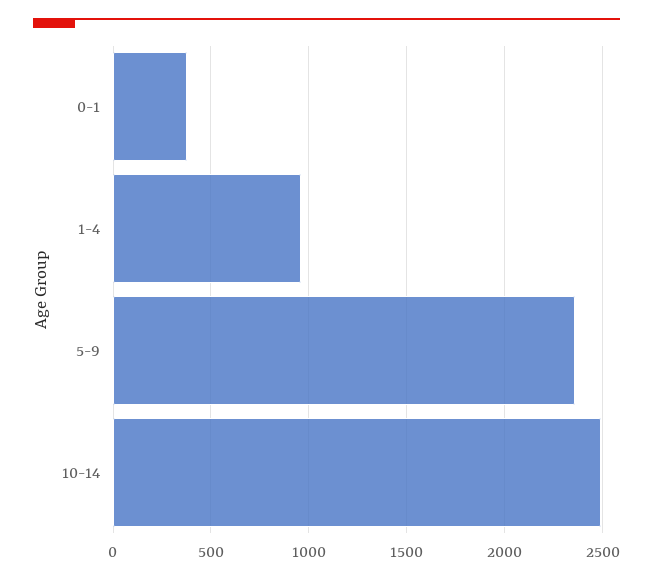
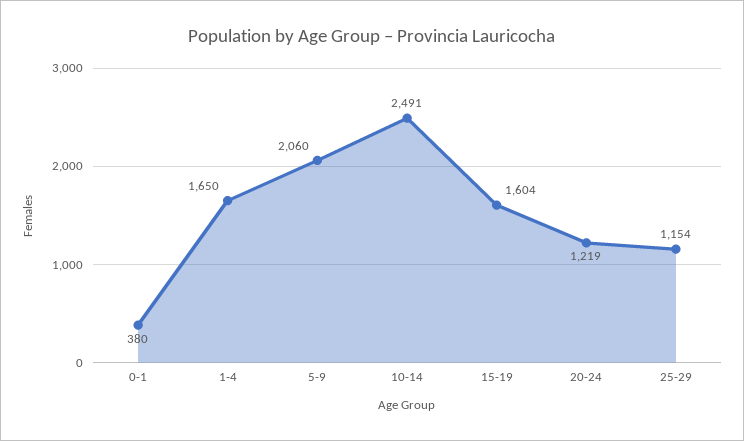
1-4: 950 -> 1650
5-9: 2350 -> 2060
15-19: none -> 1604
20-24: none -> 1219
25-29: none -> 1154

